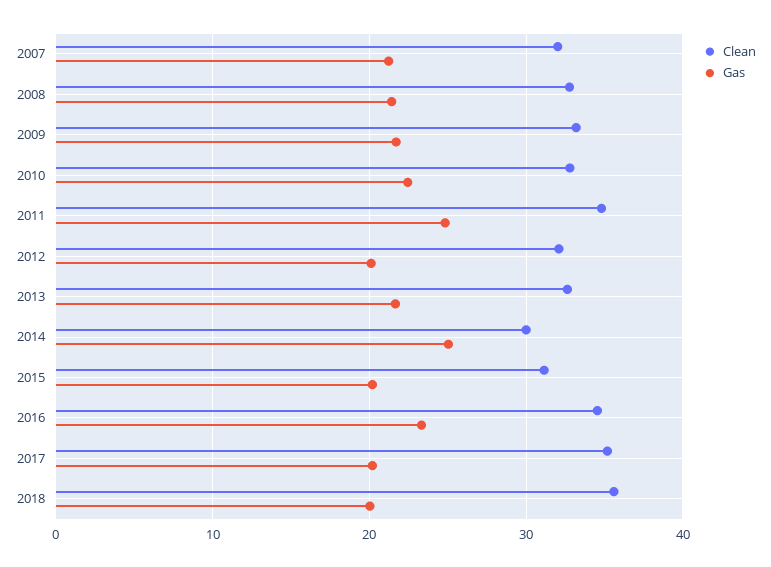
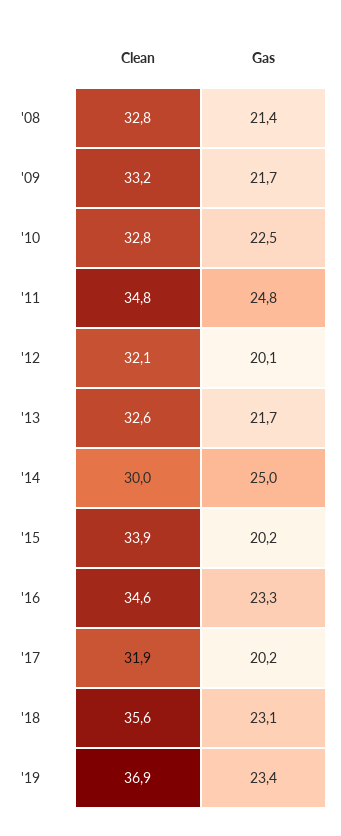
Clean, 2007: 32 -> none
Gas, 2007: 21 -> none
Clean, 2015: 31 -> 33.9
Clean, 2017: 35 -> 31.9
Gas, 2018: 20 -> 23.1
Clean, '19: none -> 36.9
Gas, '19: none -> 23.4

